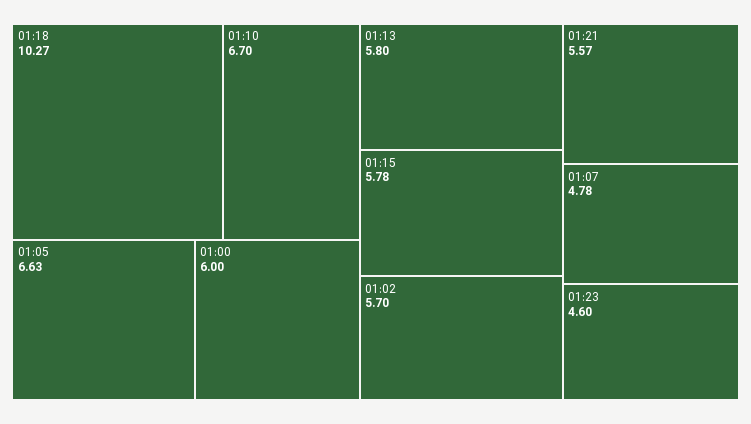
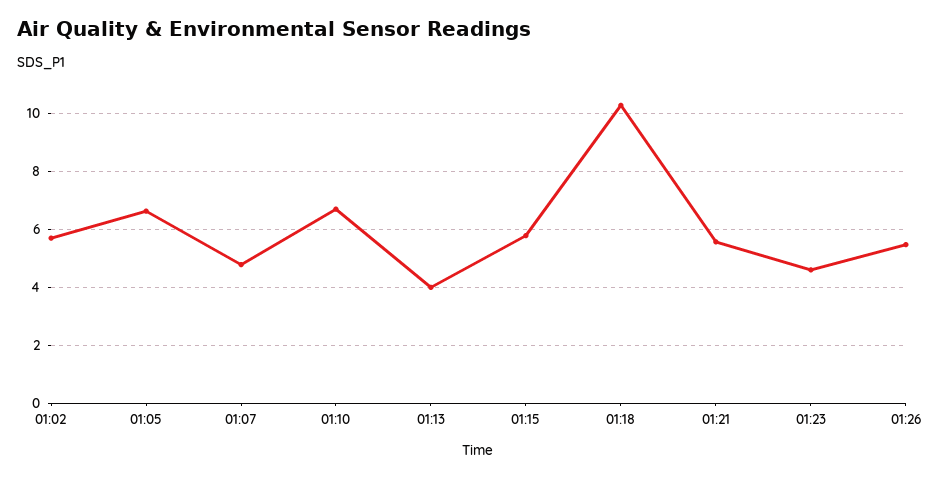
01:00: 6 -> none
01:13: 5.8 -> 4
01:26: none -> 5.5

